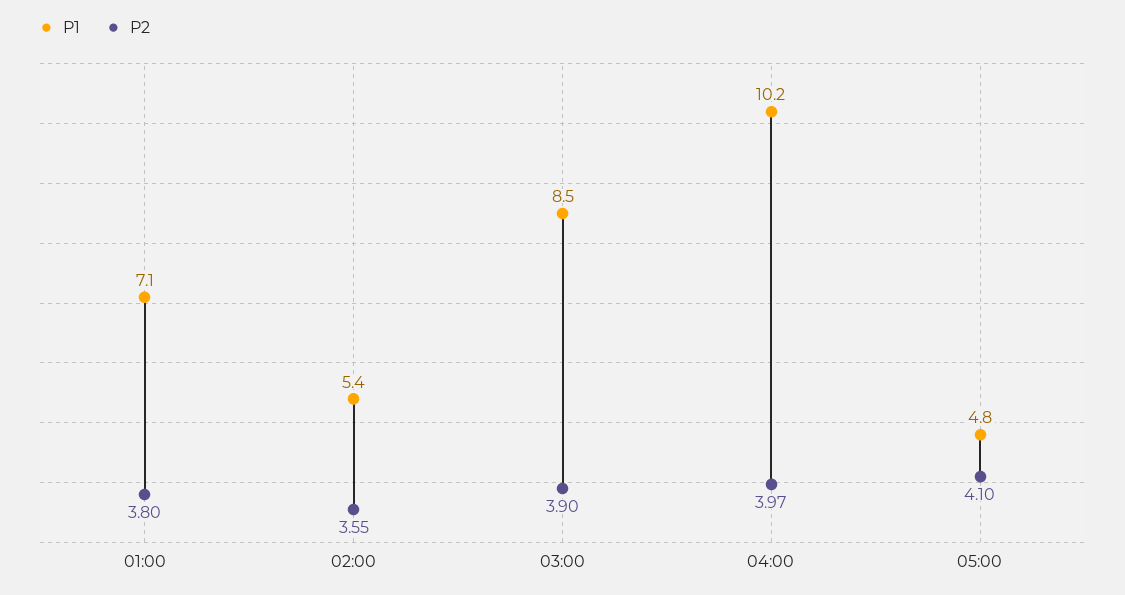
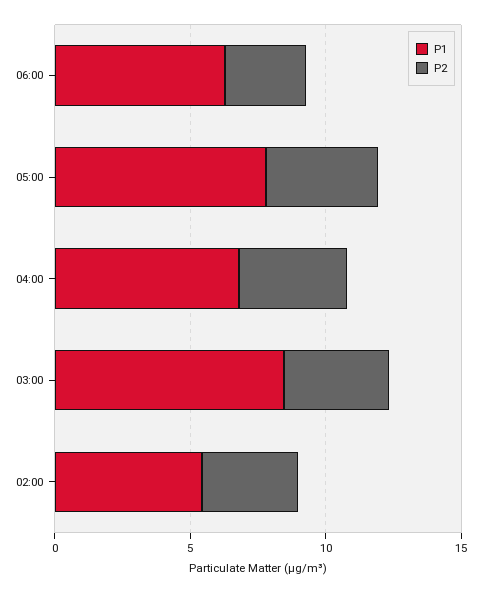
P1, 01:00: 7.1 -> none
P2, 01:00: 3.8 -> none
P1, 04:00: 10.2 -> 7
P1, 05:00: 4.8 -> 8
P1, 06:00: none -> 6
P2, 06:00: none -> 3

